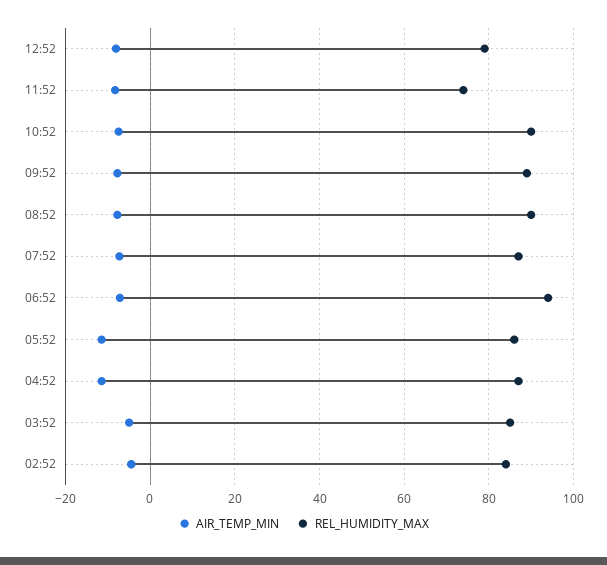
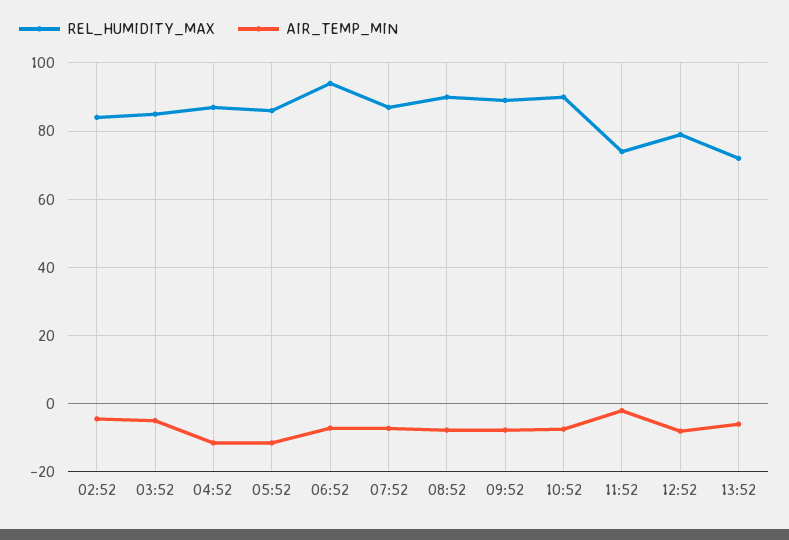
AIR_TEMP_MIN, 11:52: -8 -> -2
REL_HUMIDITY_MAX, 13:52: none -> 72
AIR_TEMP_MIN, 13:52: none -> -6

